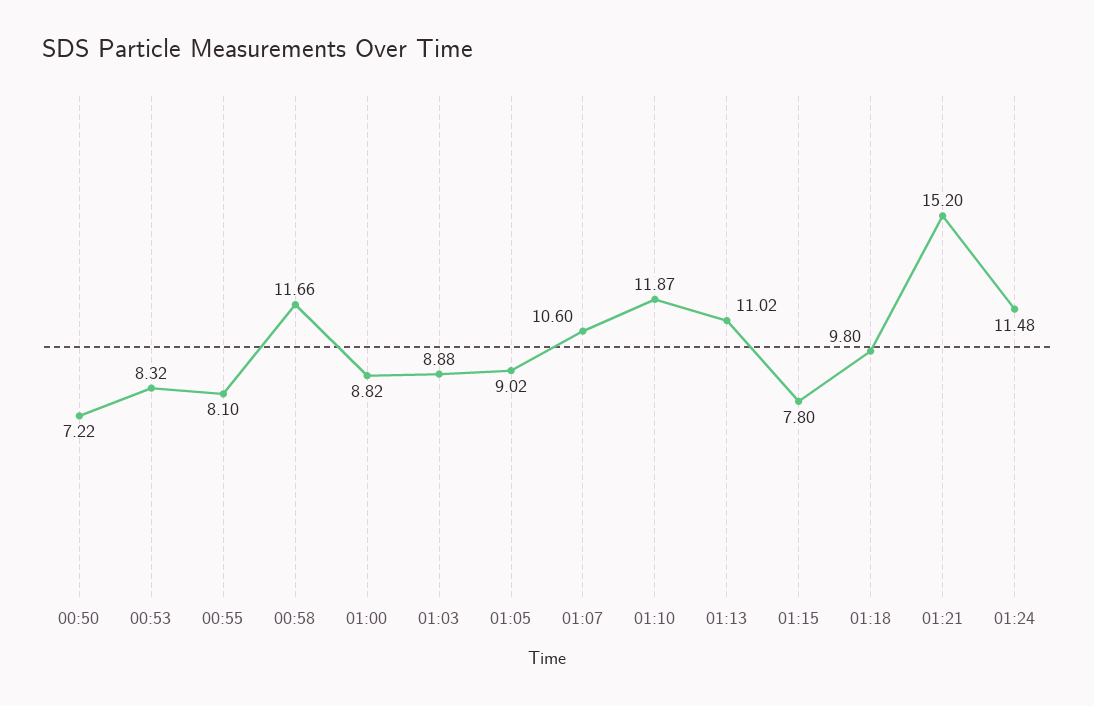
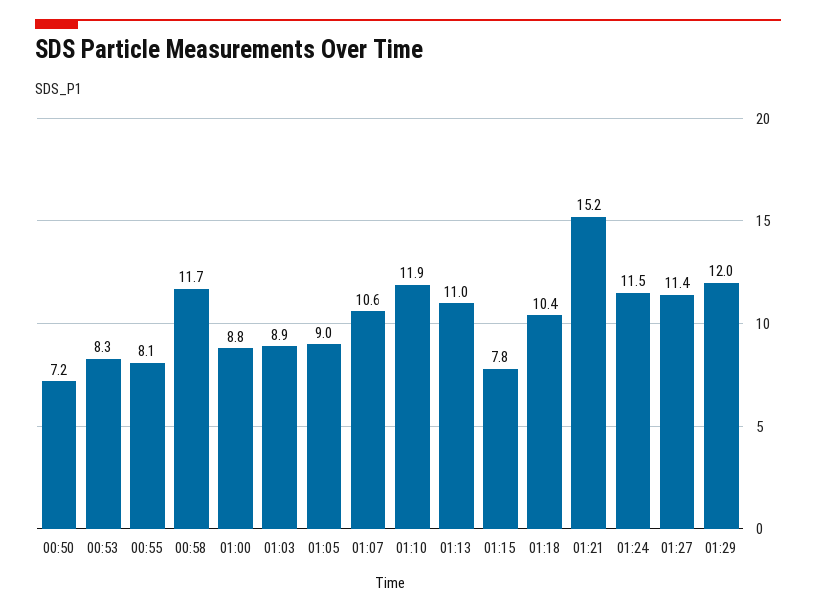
01:18: 9.8 -> 10.4
01:27: none -> 11.4
01:29: none -> 12

